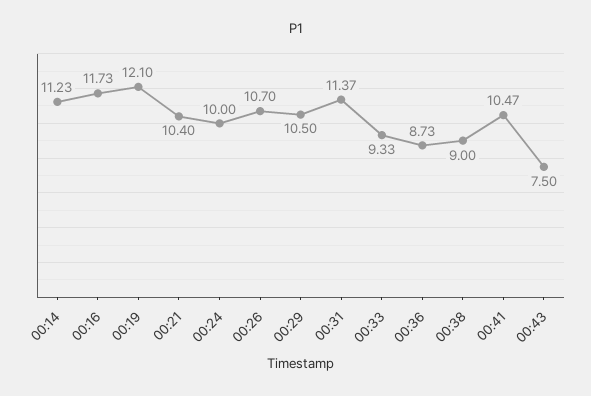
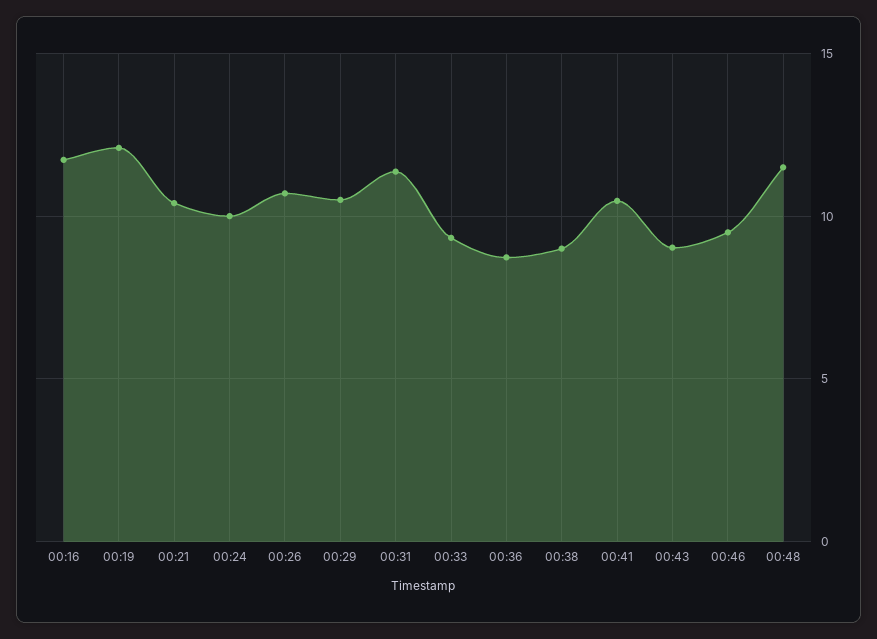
00:14: 11.23 -> none
00:43: 7.5 -> 9
00:46: none -> 9.5
00:48: none -> 11.5

